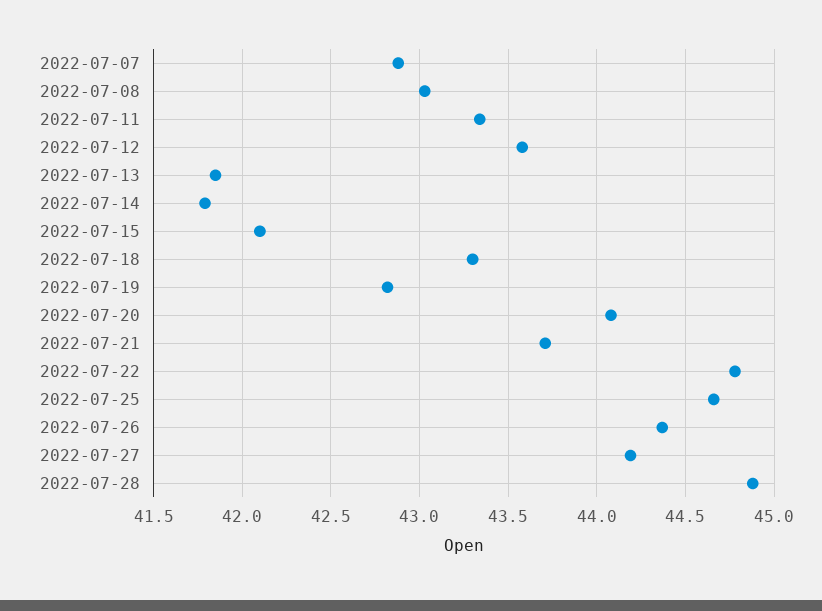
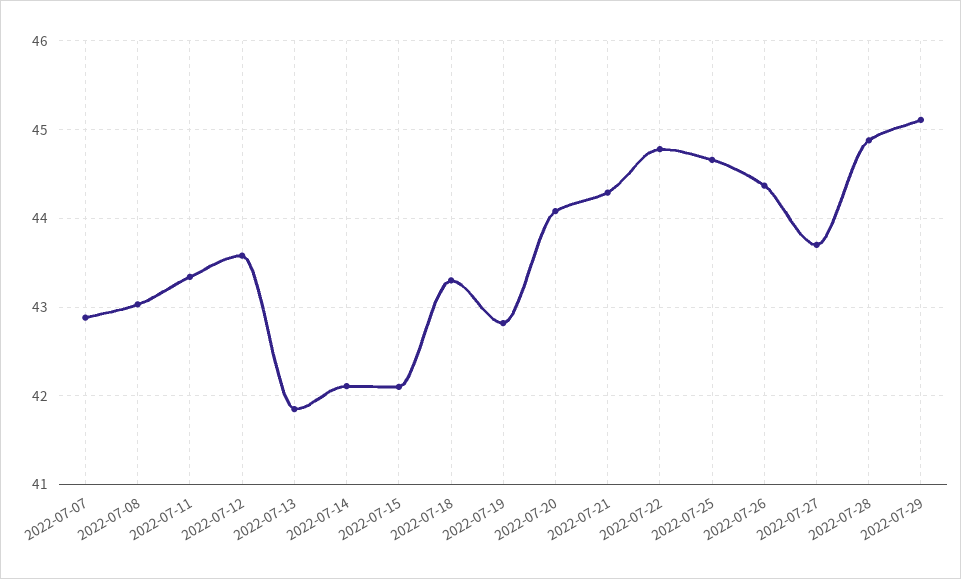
2022-07-14: 41.8 -> 42.1
2022-07-21: 43.7 -> 44.3
2022-07-27: 44.2 -> 43.7
2022-07-29: none -> 45.1

